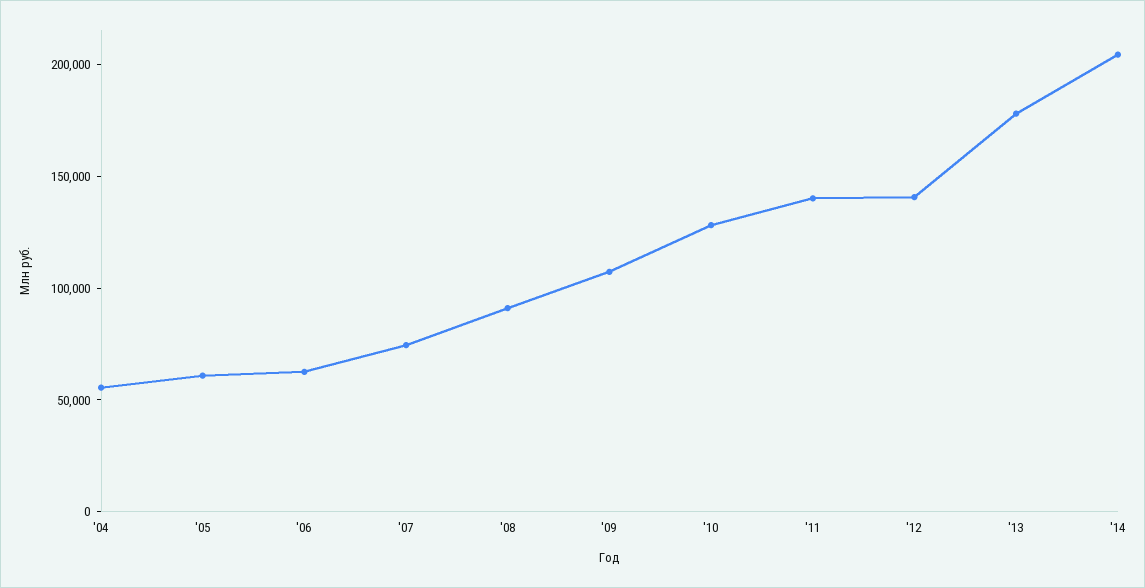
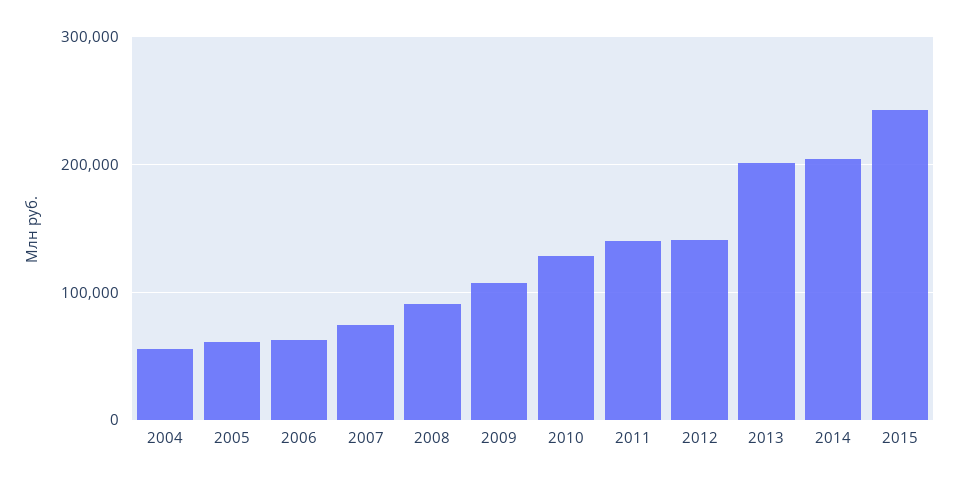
'13: 180000 -> 200000
2015: none -> 240000

